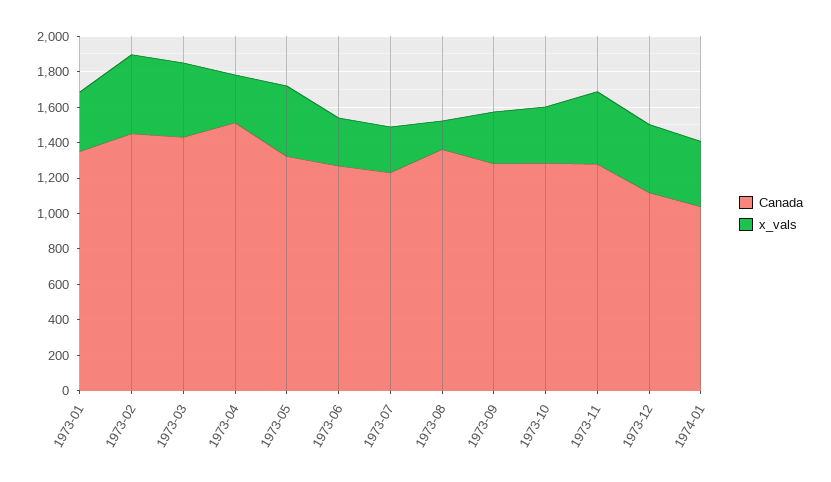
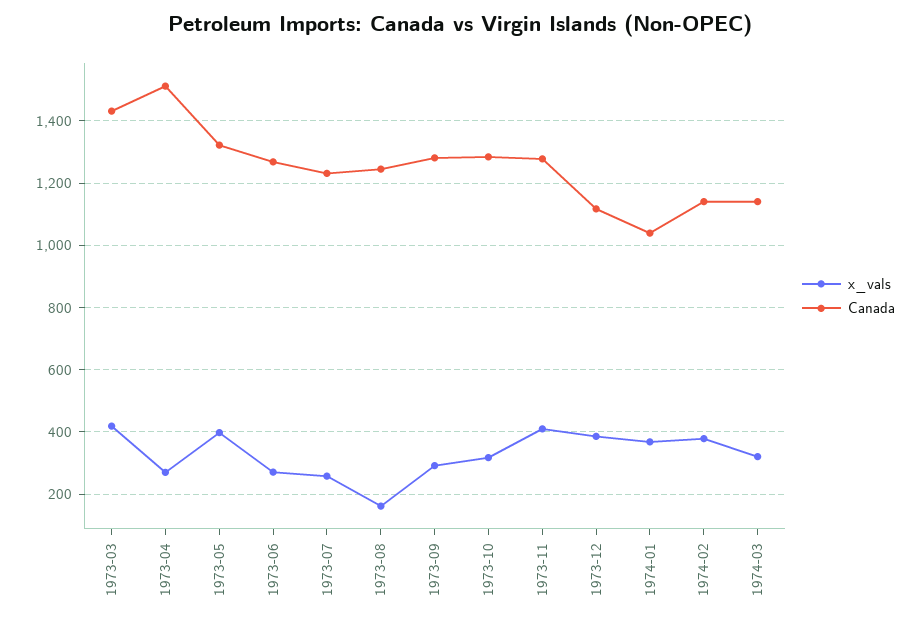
Canada, 1973-01: 1350 -> none
x_vals, 1973-01: 350 -> none
Canada, 1973-02: 1450 -> none
x_vals, 1973-02: 450 -> none
Canada, 1973-08: 1350 -> 1240
x_vals, 1974-02: none -> 380
Canada, 1974-02: none -> 1140
x_vals, 1974-03: none -> 320
Canada, 1974-03: none -> 1140

